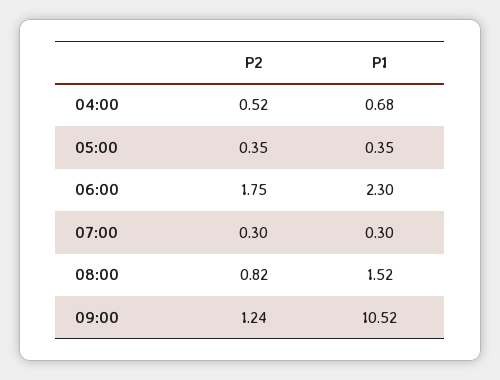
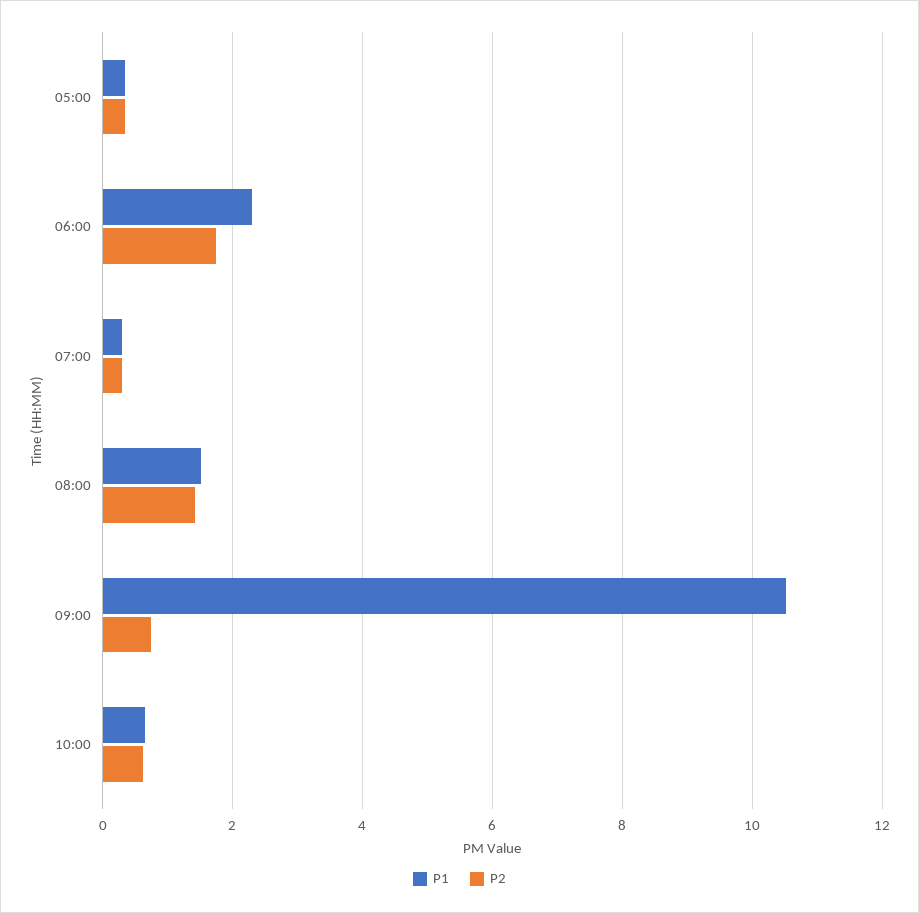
P2, 04:00: 0.52 -> none
P1, 04:00: 0.68 -> none
P2, 08:00: 0.82 -> 1.4
P2, 09:00: 1.24 -> 0.8
P1, 10:00: none -> 0.6
P2, 10:00: none -> 0.6

